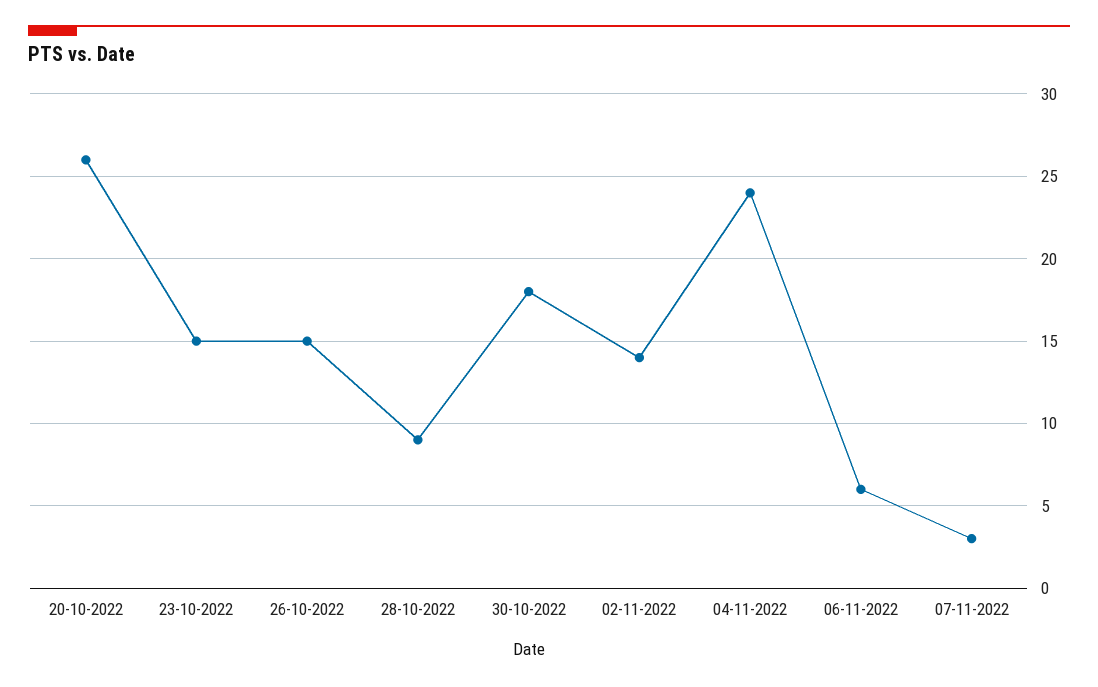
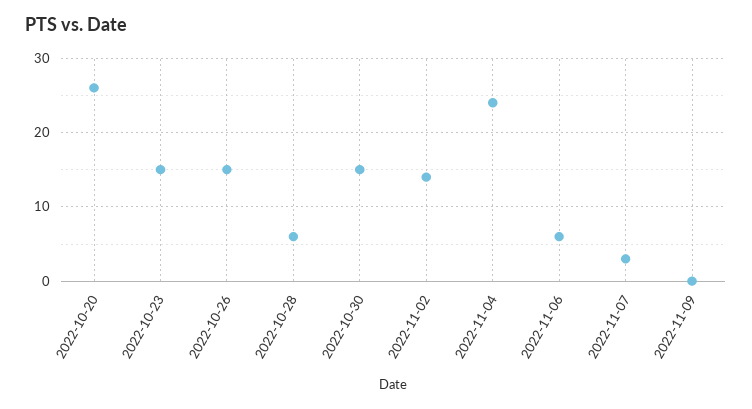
28-10-2022: 9 -> 6
30-10-2022: 18 -> 15
2022-11-09: none -> 0

